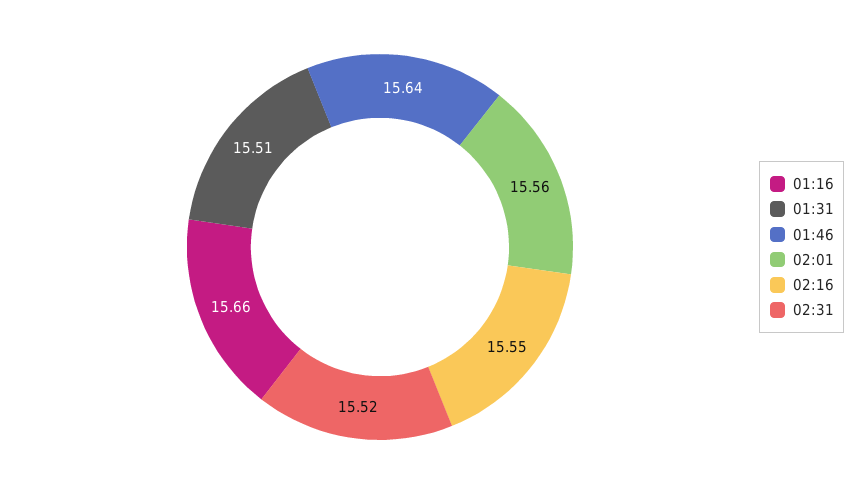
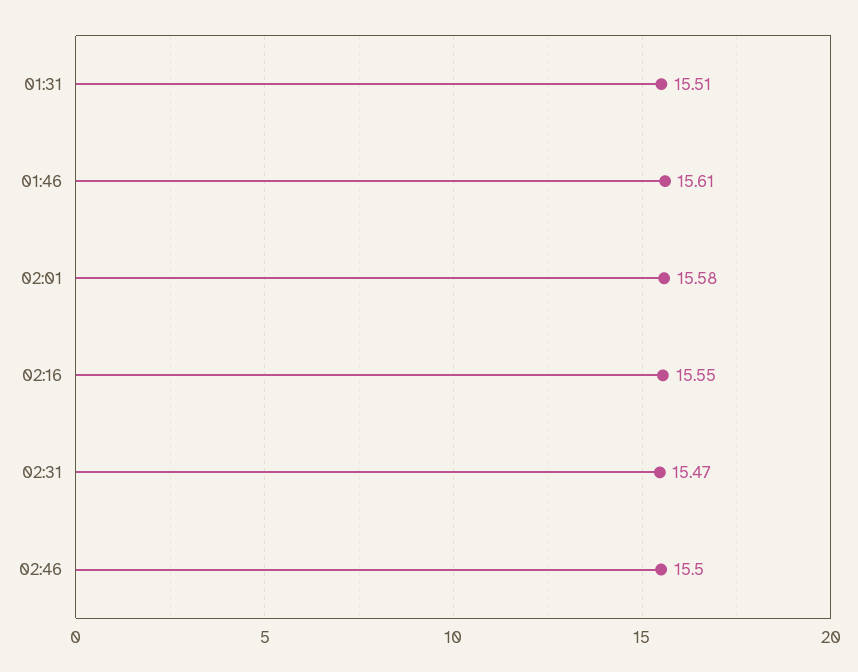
01:16: 15.66 -> none
01:46: 15.64 -> 15.61
02:01: 15.56 -> 15.58
02:31: 15.52 -> 15.47
02:46: none -> 15.5

